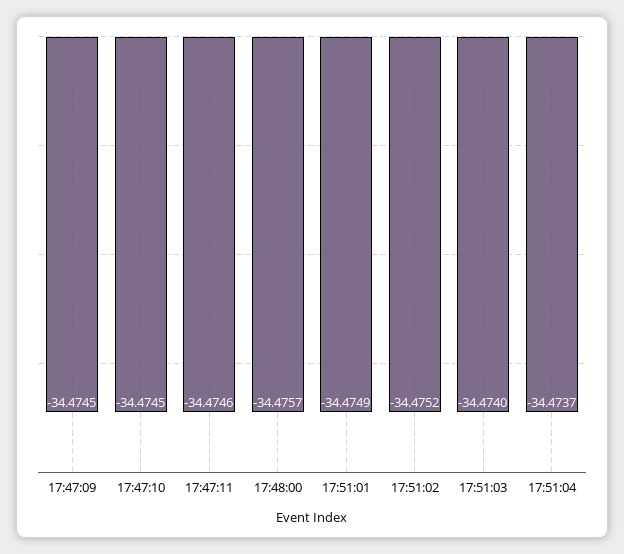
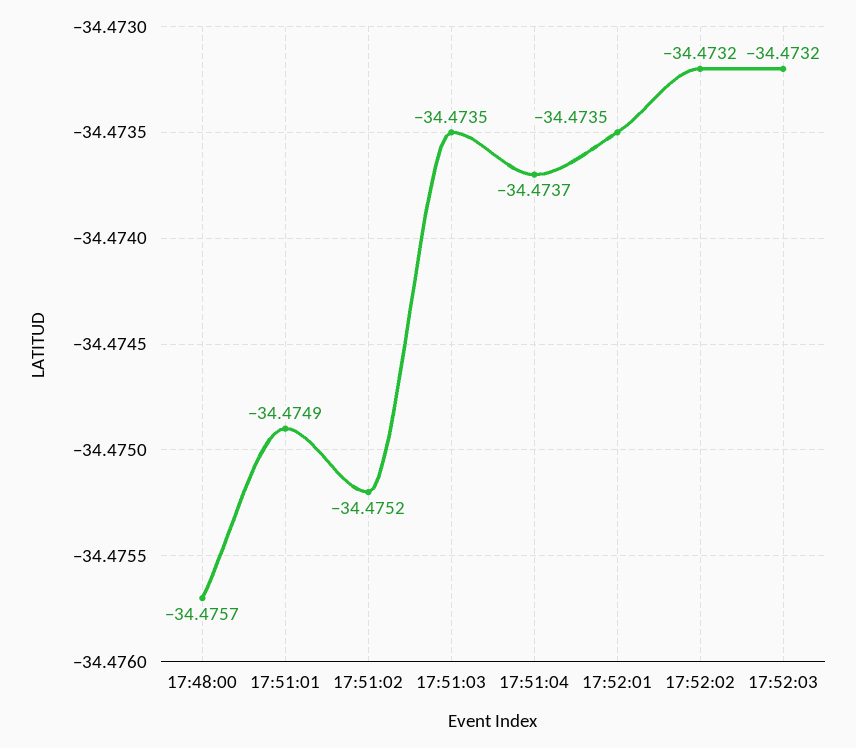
17:47:09: -34.4745 -> none
17:47:10: -34.4745 -> none
17:47:11: -34.4746 -> none
17:51:03: -34.474 -> -34.4735
17:52:01: none -> -34.4735
17:52:02: none -> -34.4732
17:52:03: none -> -34.4732

